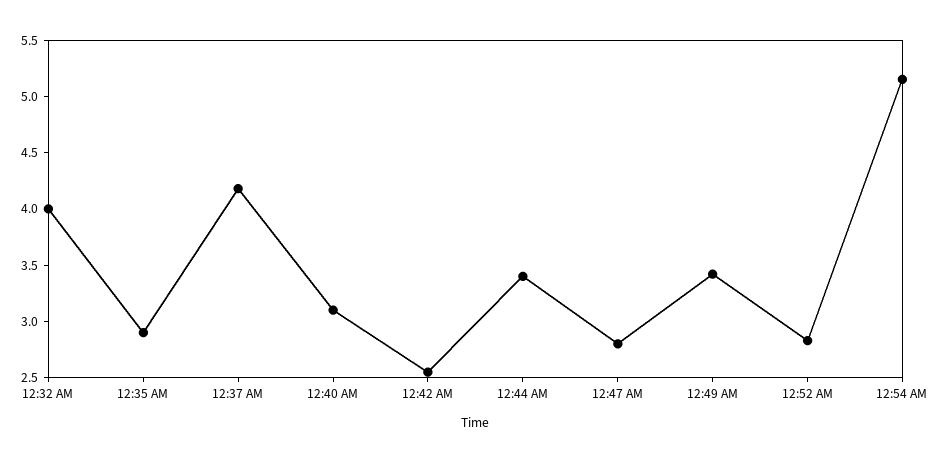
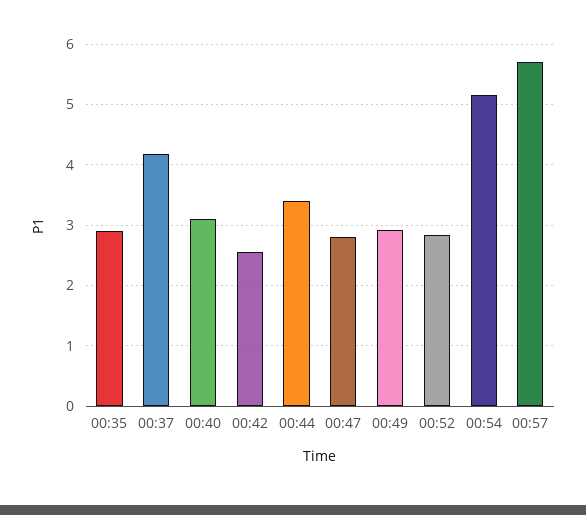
12:32 AM: 4 -> none
12:49 AM: 3.4 -> 2.9
00:57: none -> 5.7

